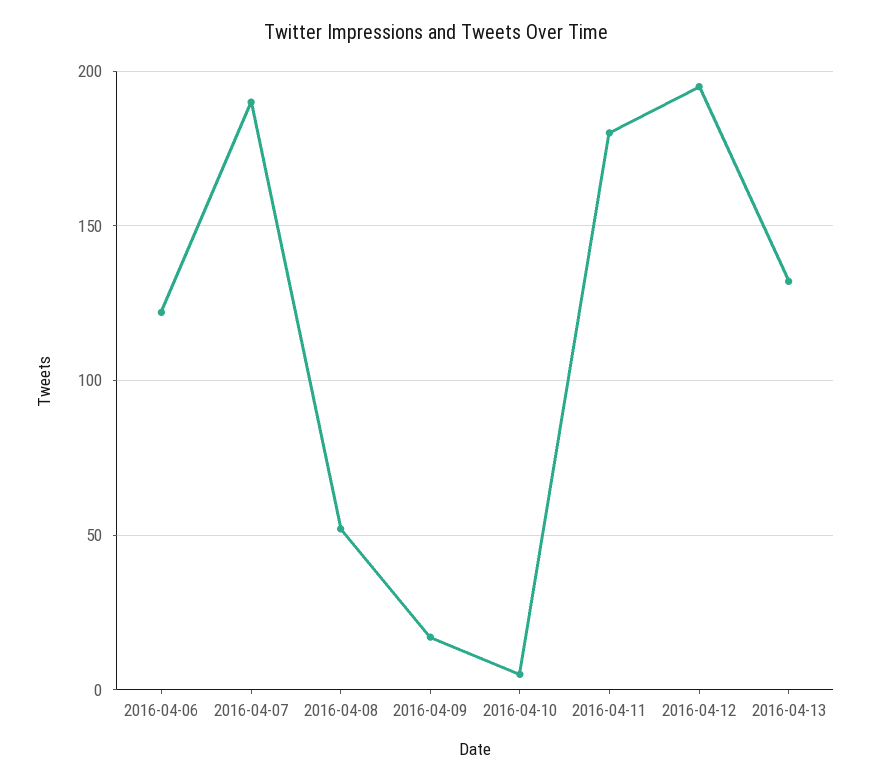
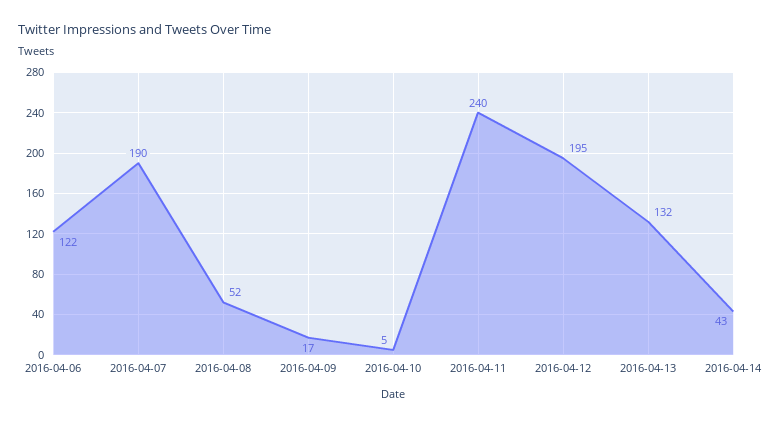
2016-04-11: 180 -> 240
2016-04-14: none -> 43

